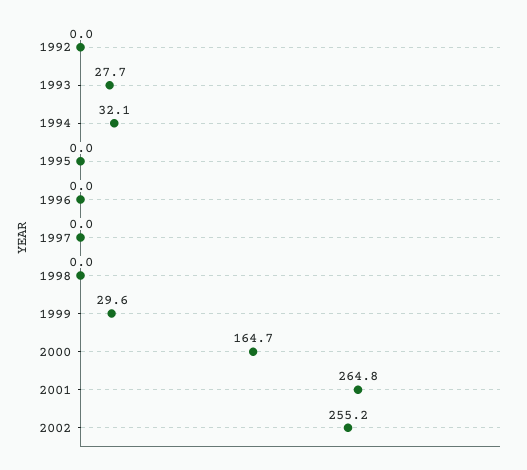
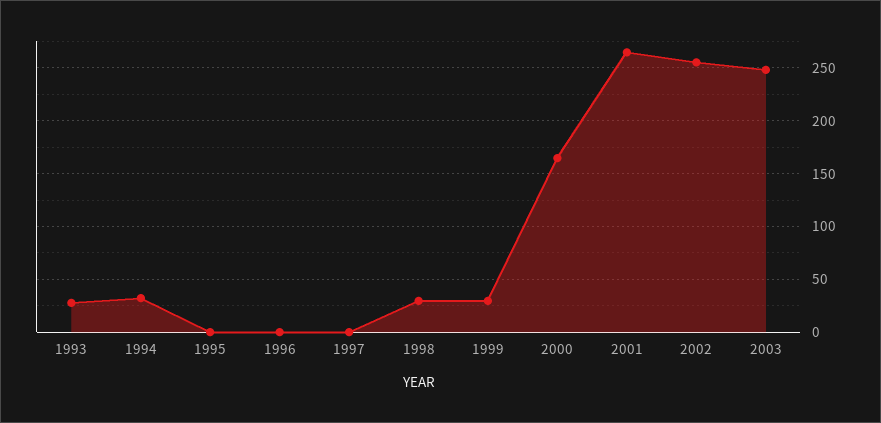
1992: 0 -> none
1998: 0 -> 30
2003: none -> 250

